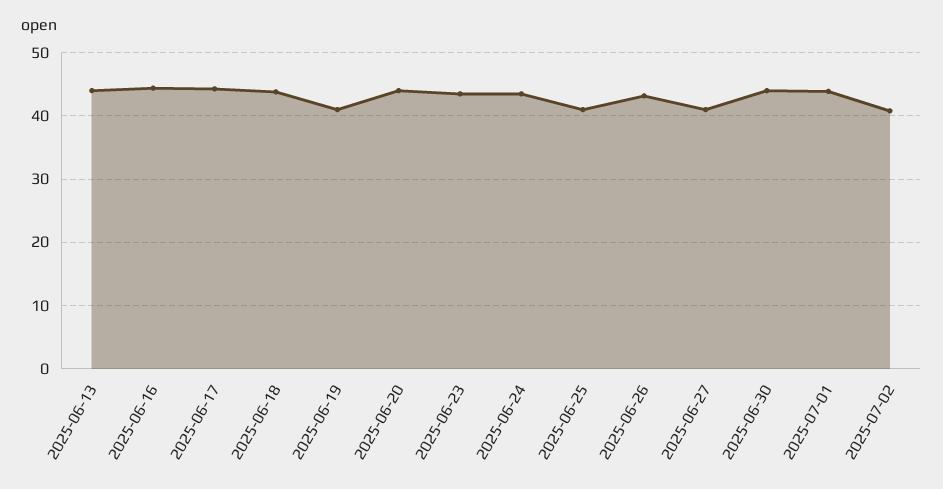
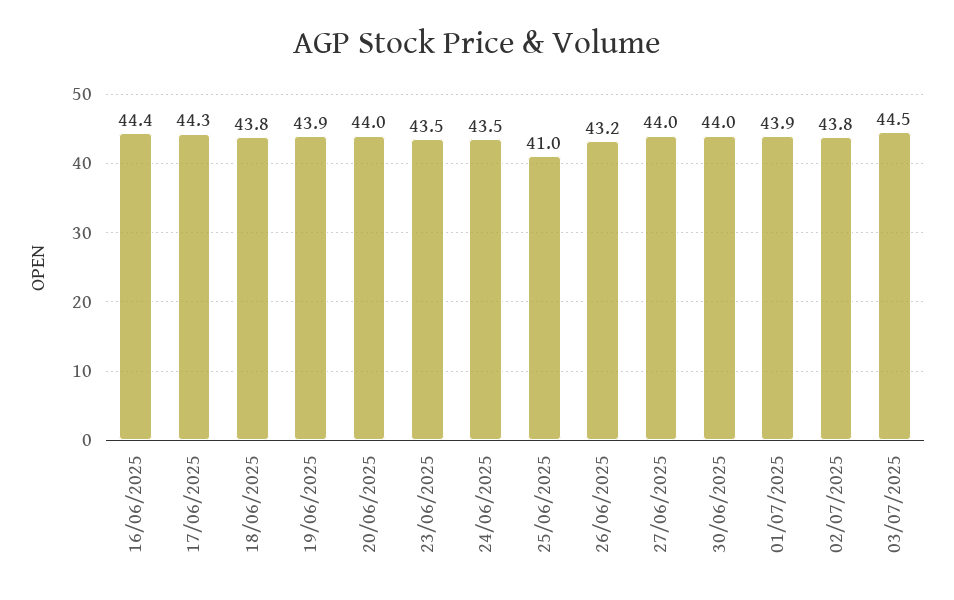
2025-06-13: 44 -> none
2025-06-19: 41 -> 43.9
2025-06-27: 41 -> 44
2025-07-02: 41 -> 43.8
03/07/2025: none -> 44.5

